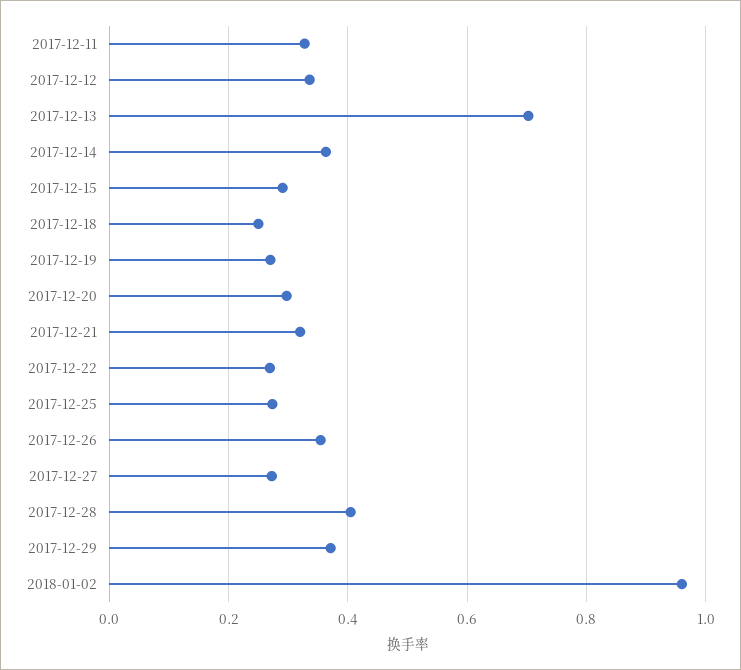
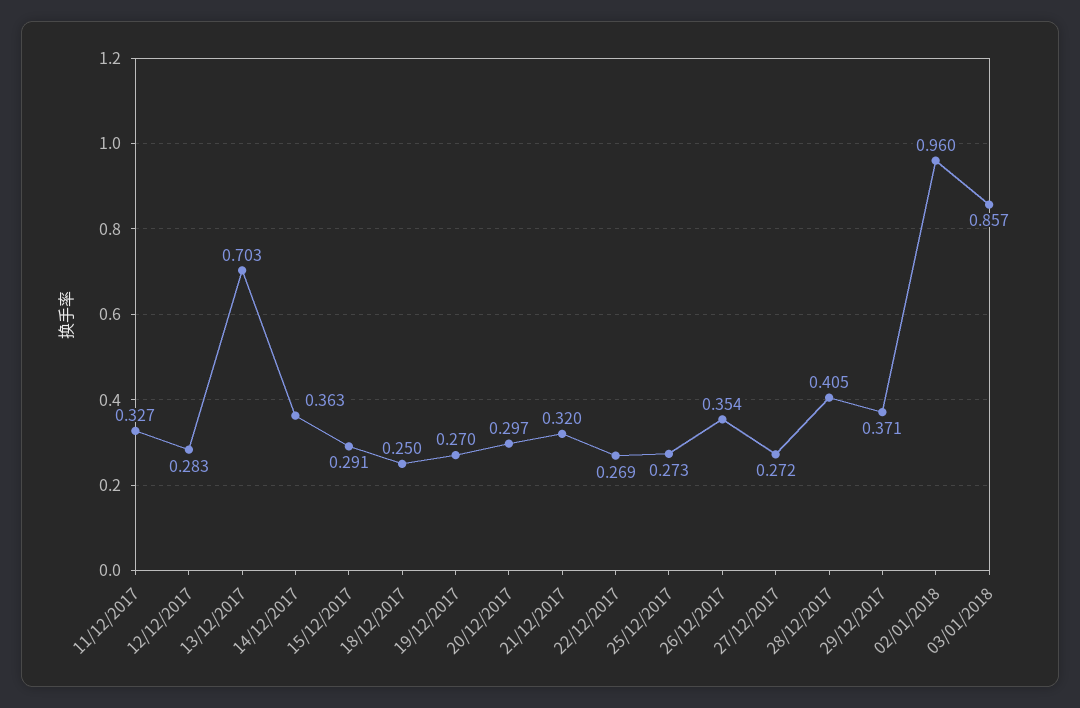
2017-12-12: 0.34 -> 0.283
03/01/2018: none -> 0.857

